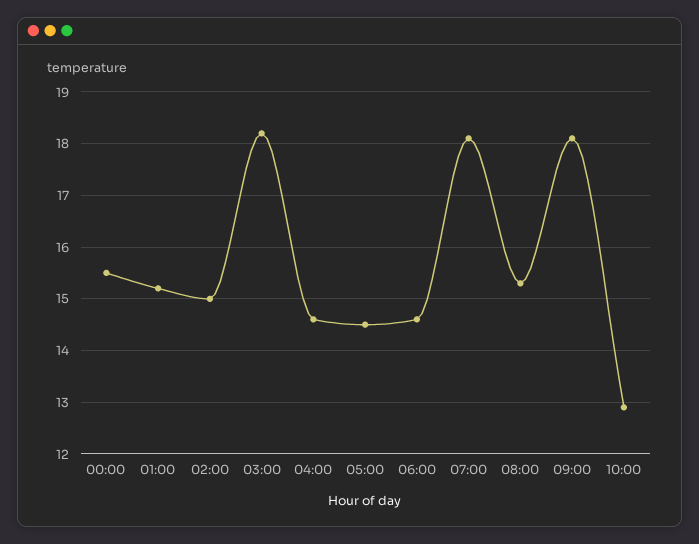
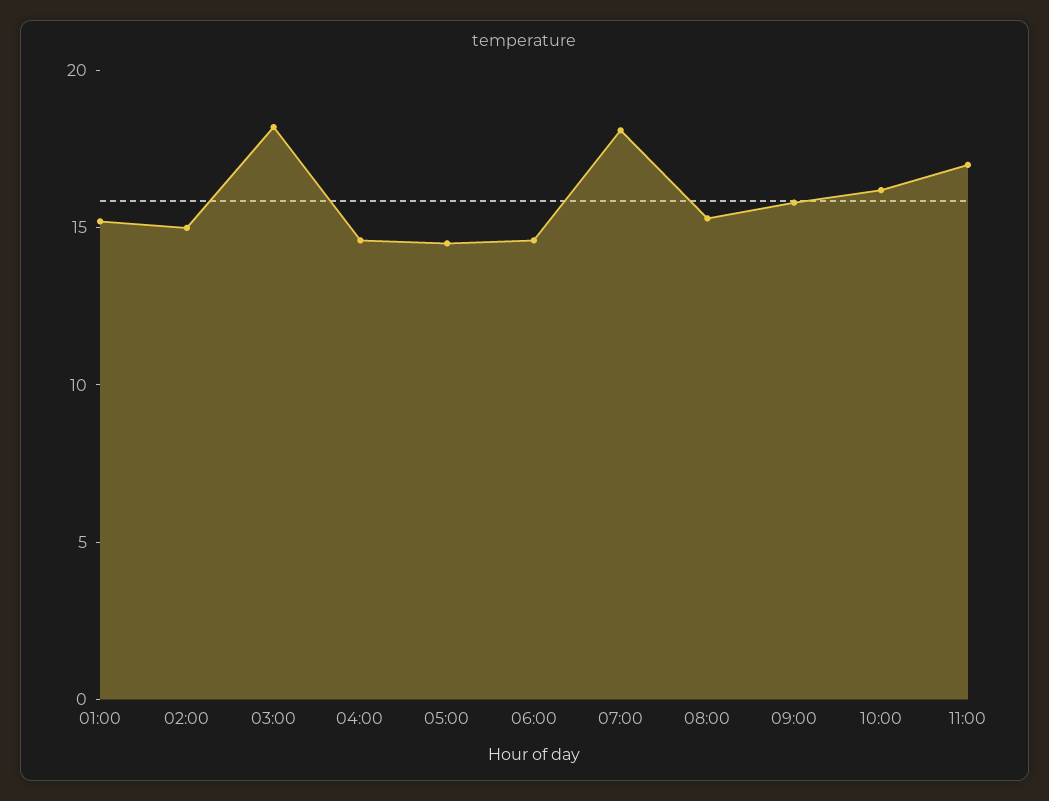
00:00: 15.5 -> none
09:00: 18 -> 16
10:00: 13 -> 16
11:00: none -> 17

